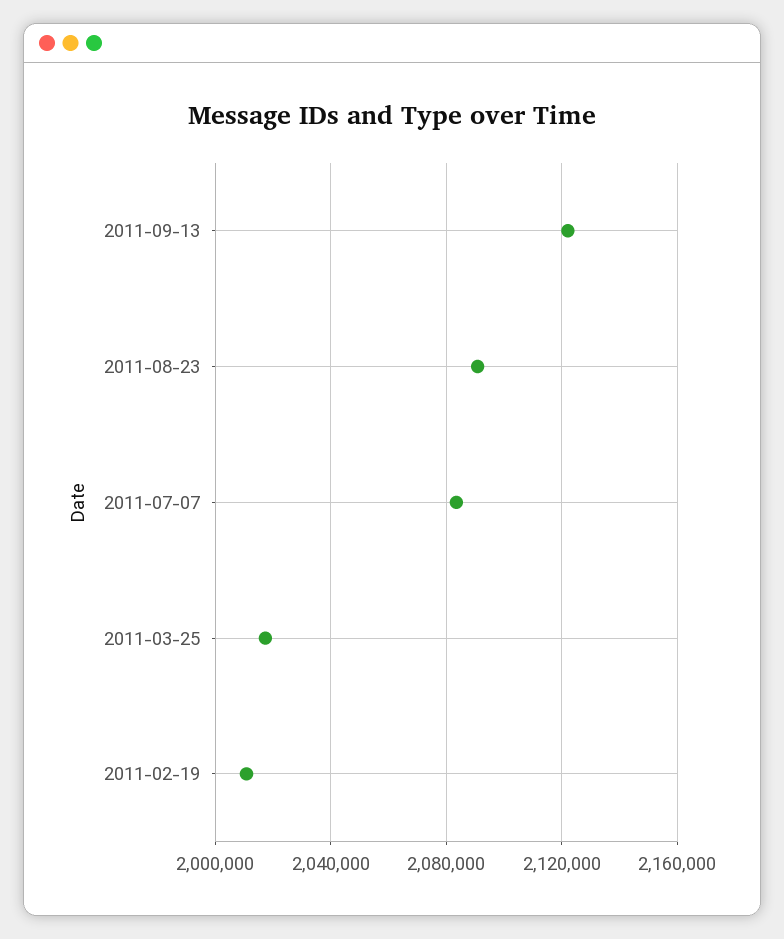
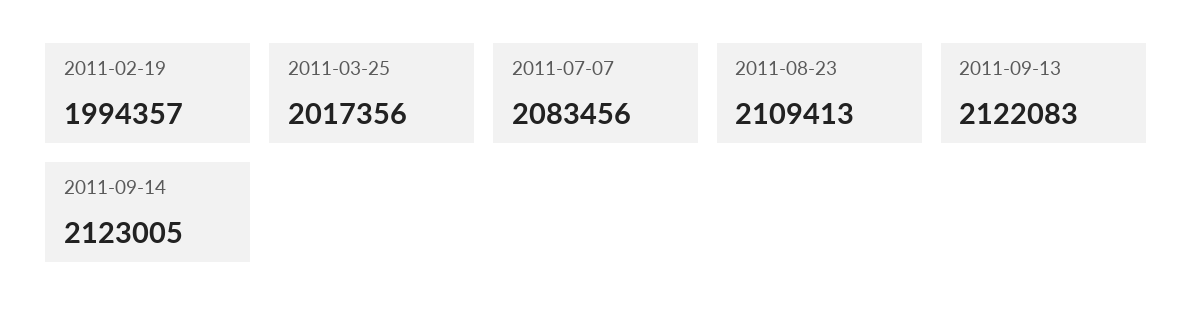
2011-08-23: 2090000 -> 2109413
2011-02-19: 2010000 -> 1994357
2011-09-14: none -> 2123005

